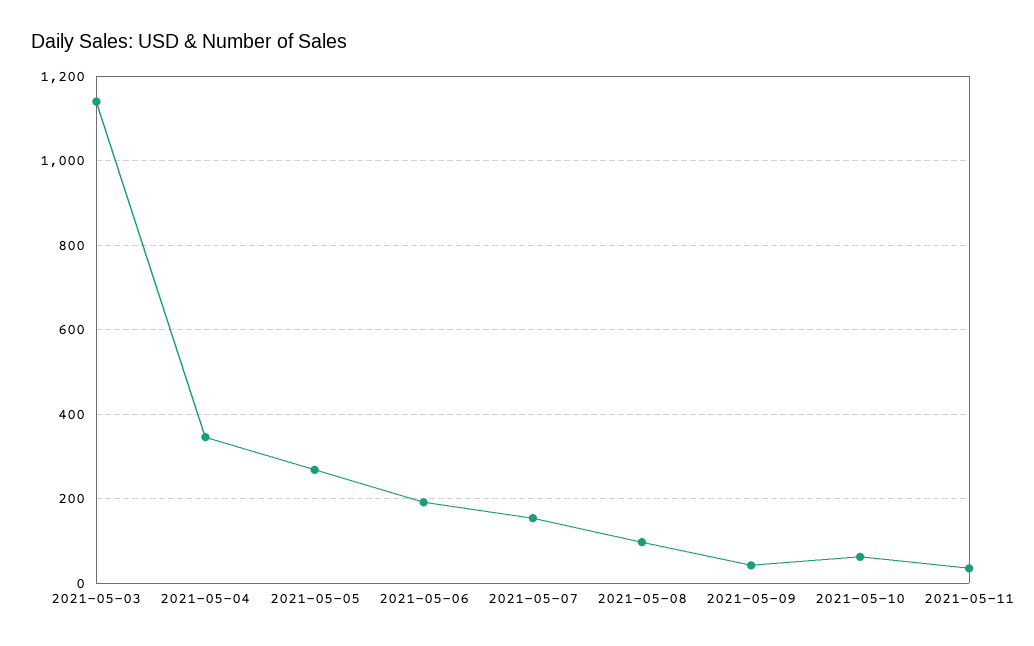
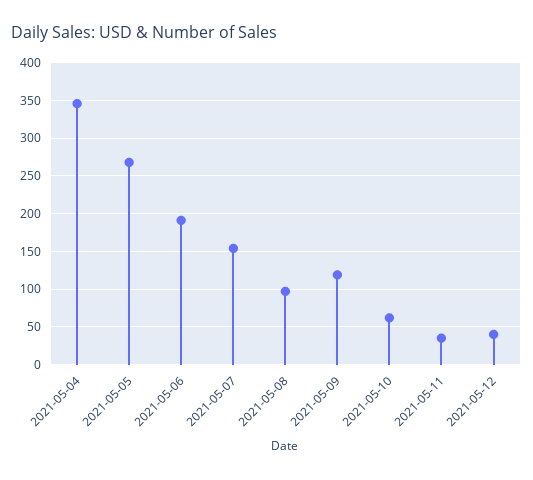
2021-05-03: 1140 -> none
2021-05-09: 40 -> 120
2021-05-12: none -> 40

